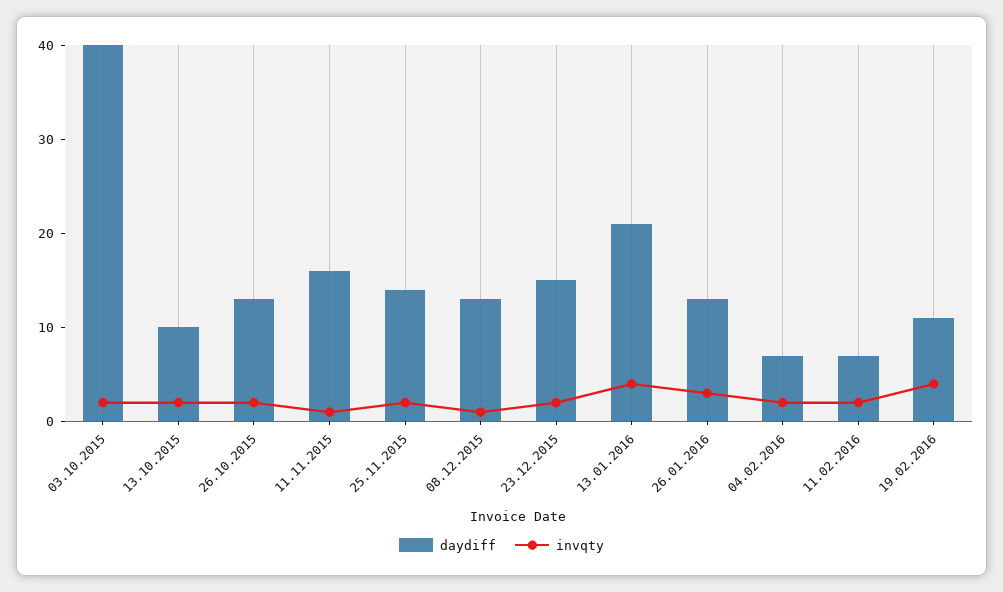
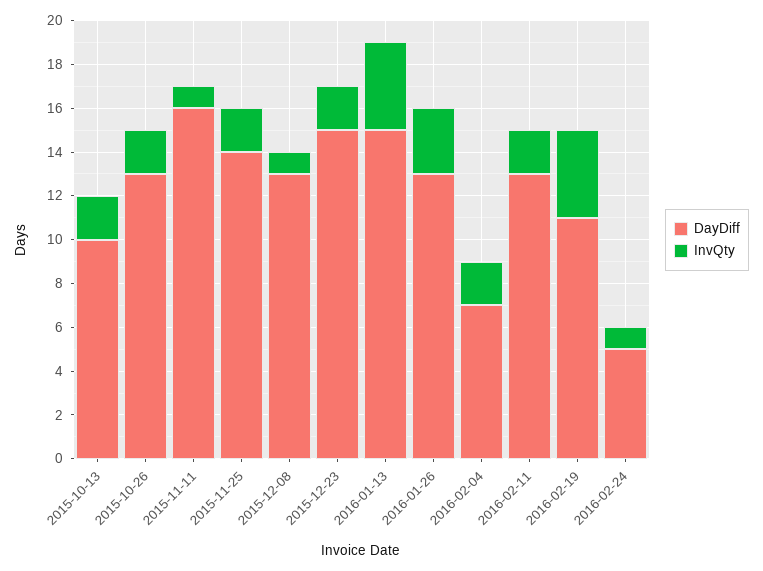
daydiff, 03.10.2015: 40 -> none
invqty, 03.10.2015: 2 -> none
daydiff, 13.01.2016: 21 -> 15
daydiff, 11.02.2016: 7 -> 13
daydiff, 2016-02-24: none -> 5
invqty, 2016-02-24: none -> 1

